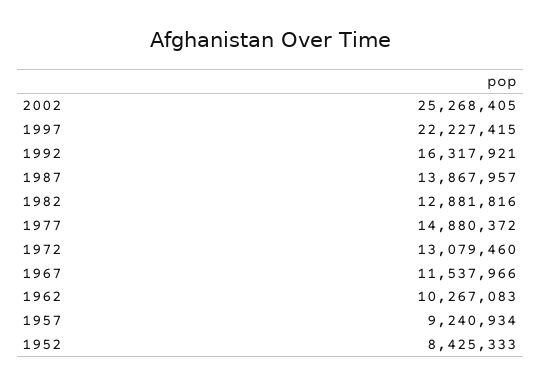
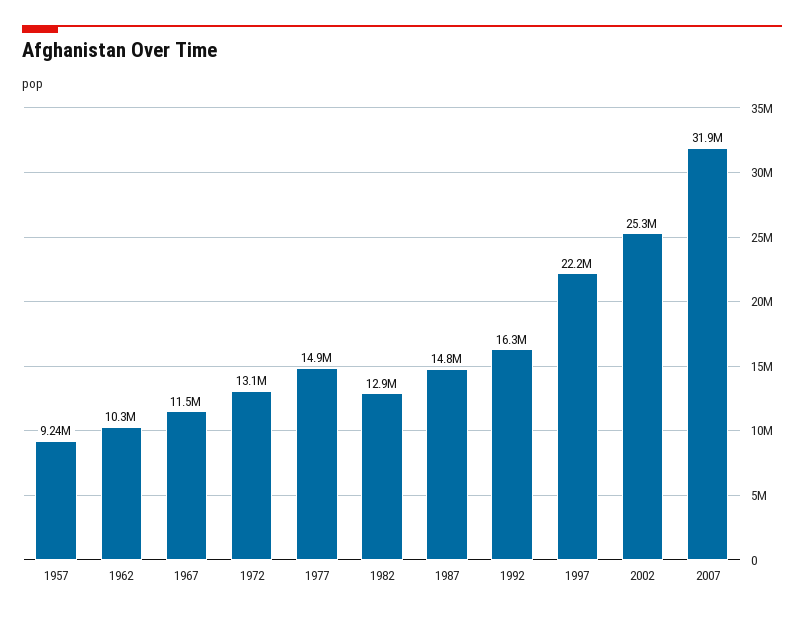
1987: 13867957 -> 14800000
1952: 8425333 -> none
2007: none -> 31900000

